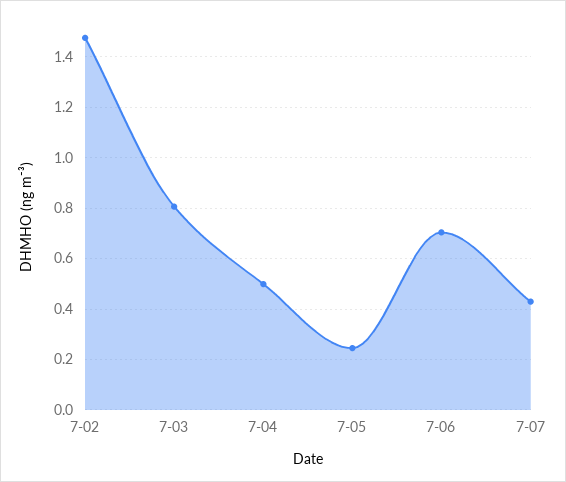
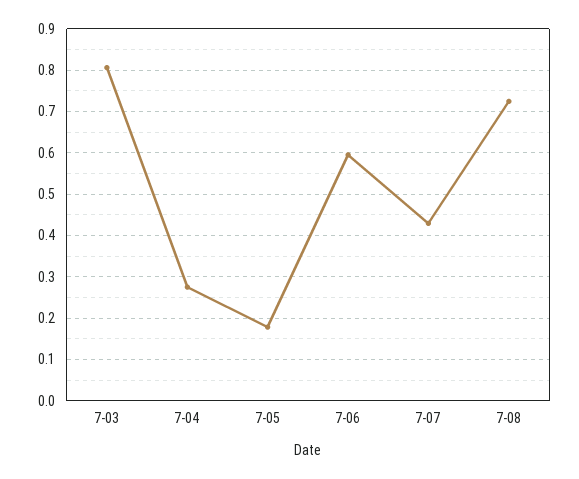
7-02: 1.475 -> none
7-04: 0.5 -> 0.28
7-05: 0.25 -> 0.18
7-06: 0.7 -> 0.6
7-08: none -> 0.72

